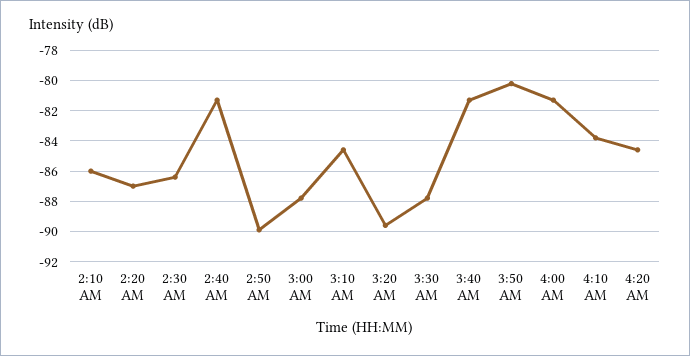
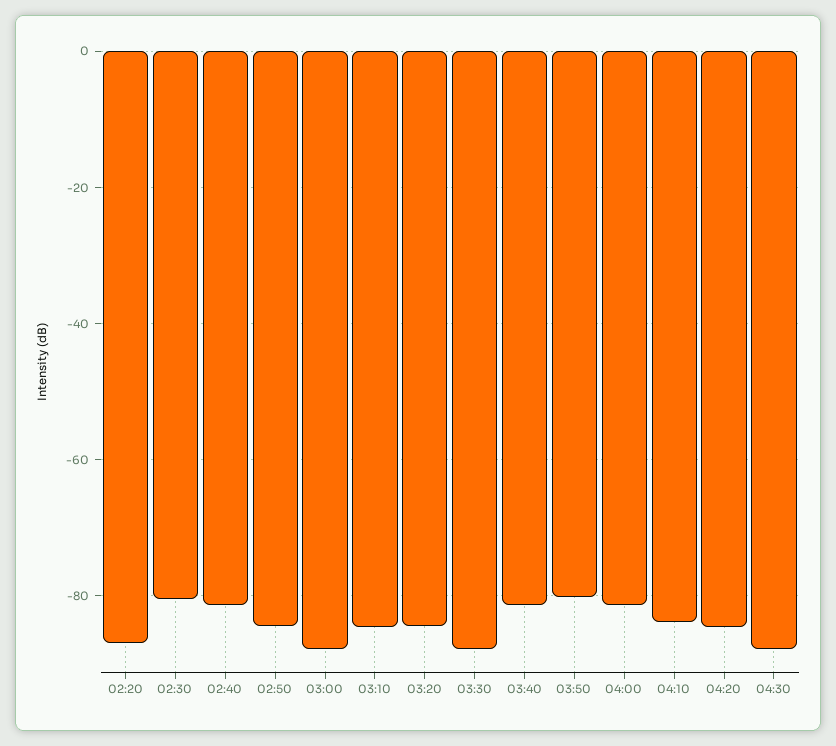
2:10 AM: -86 -> none
2:30 AM: -86.5 -> -80
2:50 AM: -90 -> -84
3:20 AM: -89.5 -> -84
04:30: none -> -88

